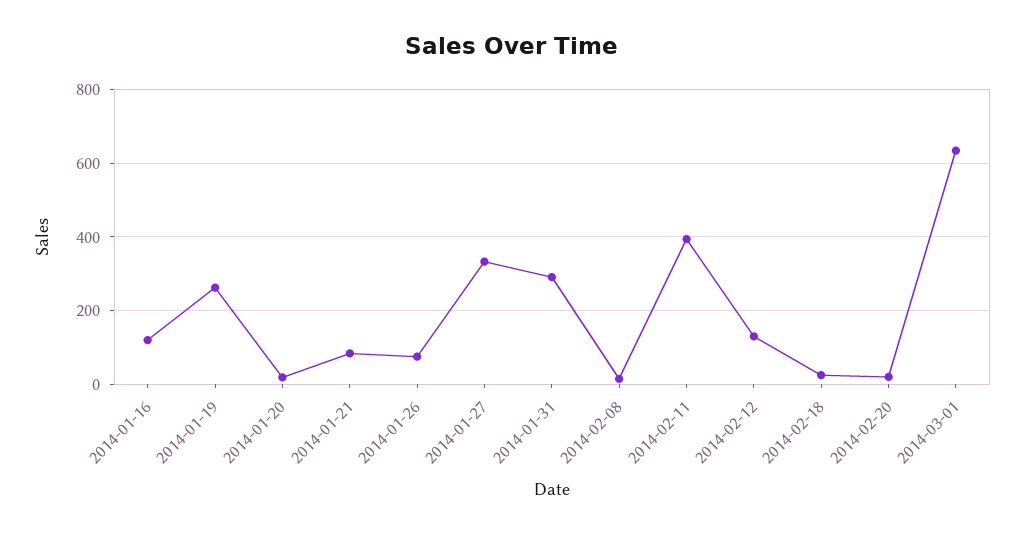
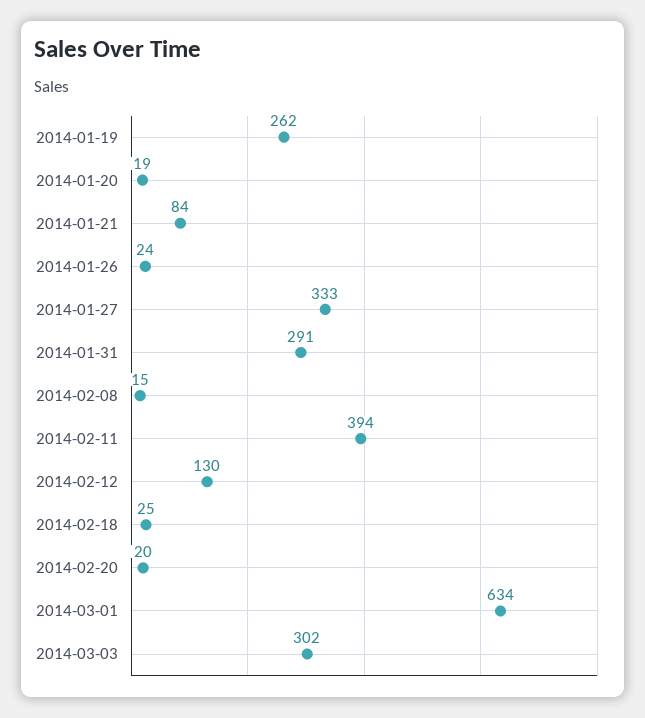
2014-01-16: 120 -> none
2014-01-26: 80 -> 24
2014-03-03: none -> 302

